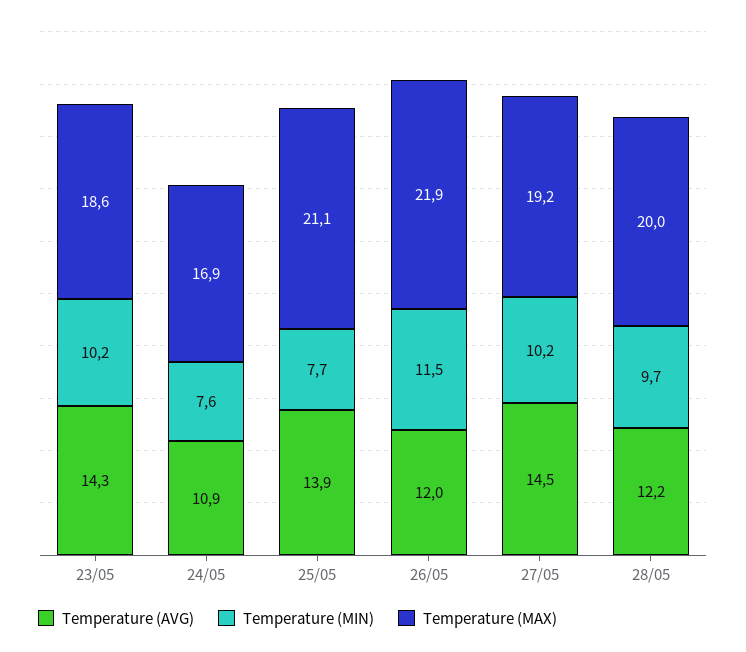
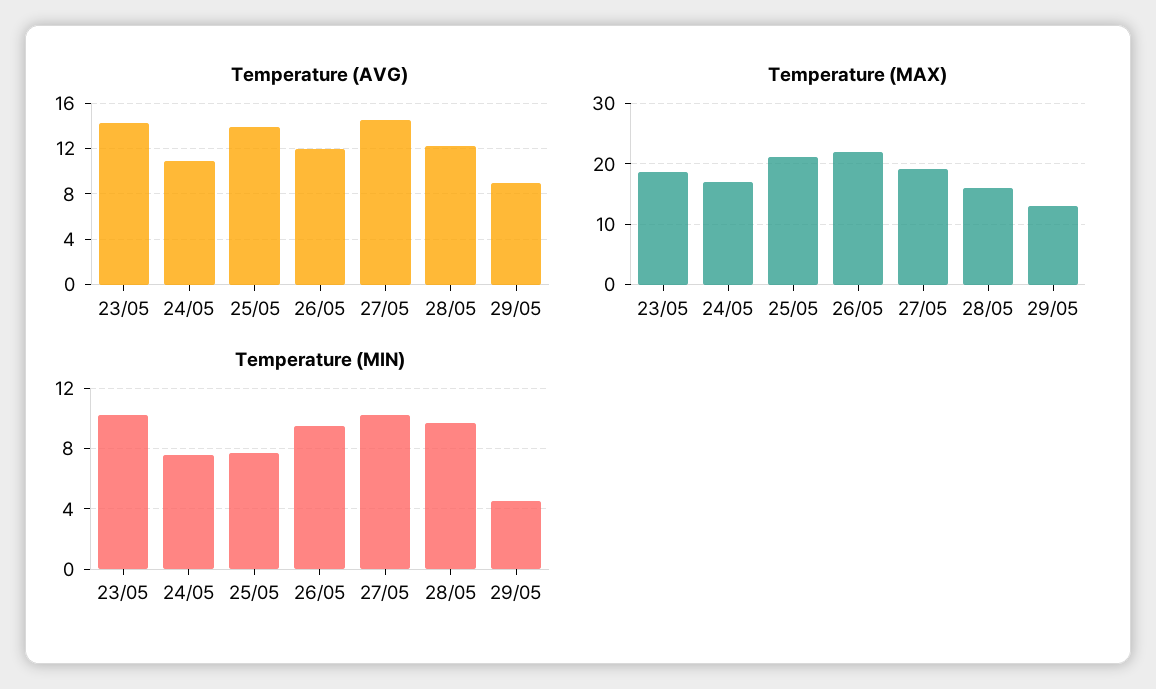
Temperature (MIN), 26/05: 11.5 -> 9.5
Temperature (MAX), 28/05: 20 -> 16
Temperature (AVG), 29/05: none -> 9
Temperature (MAX), 29/05: none -> 13
Temperature (MIN), 29/05: none -> 4.5

